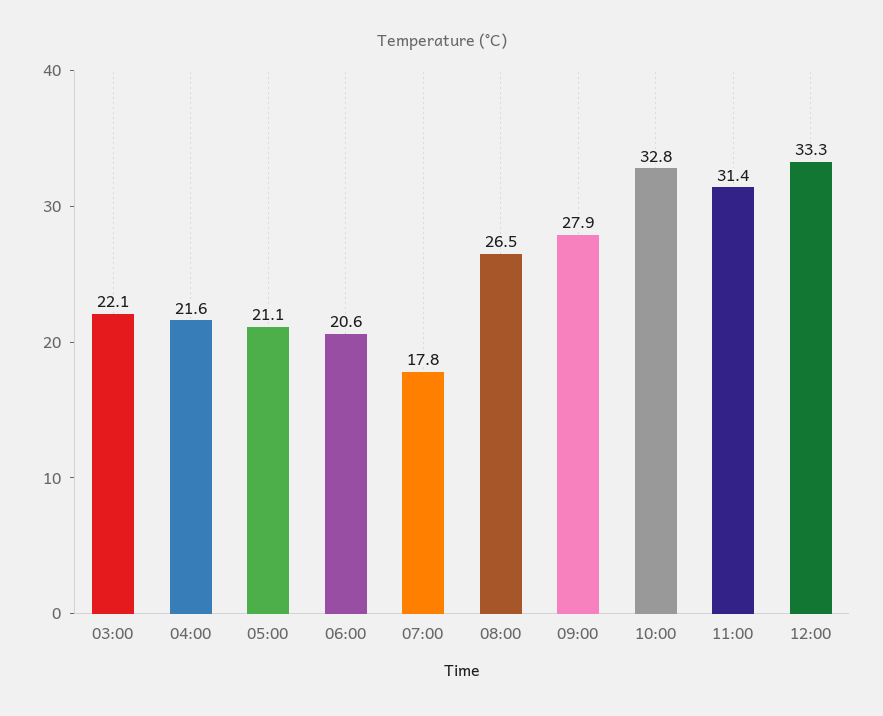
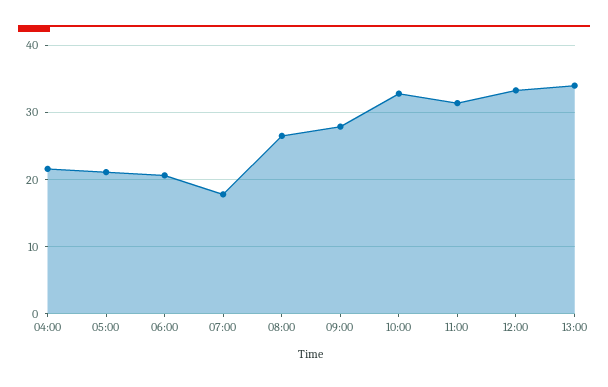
03:00: 22.1 -> none
13:00: none -> 34

